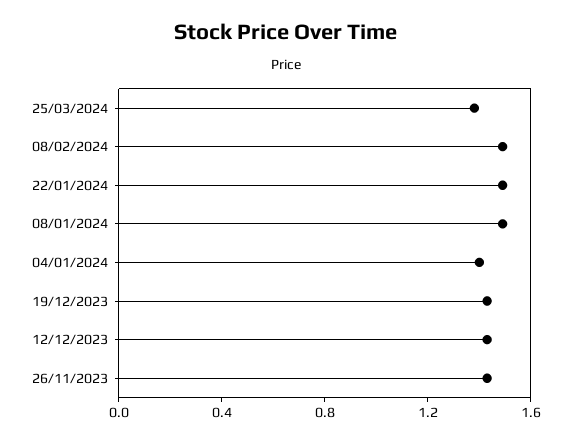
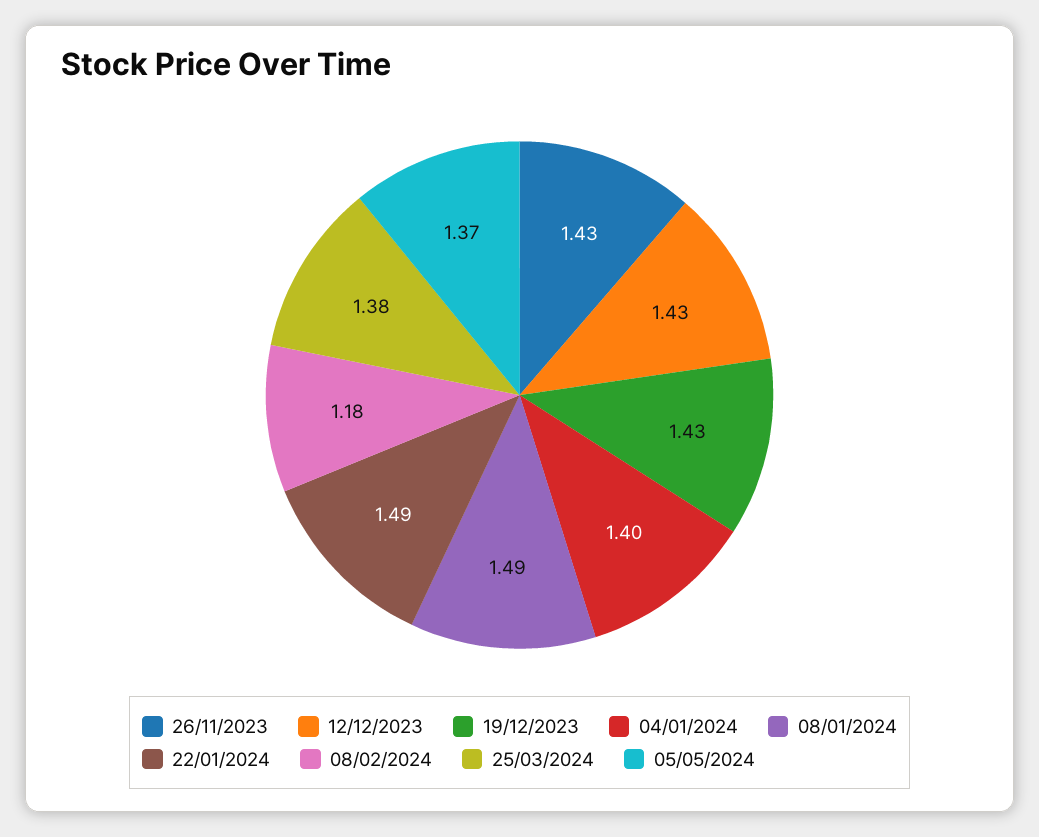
08/02/2024: 1.5 -> 1.18
05/05/2024: none -> 1.37

